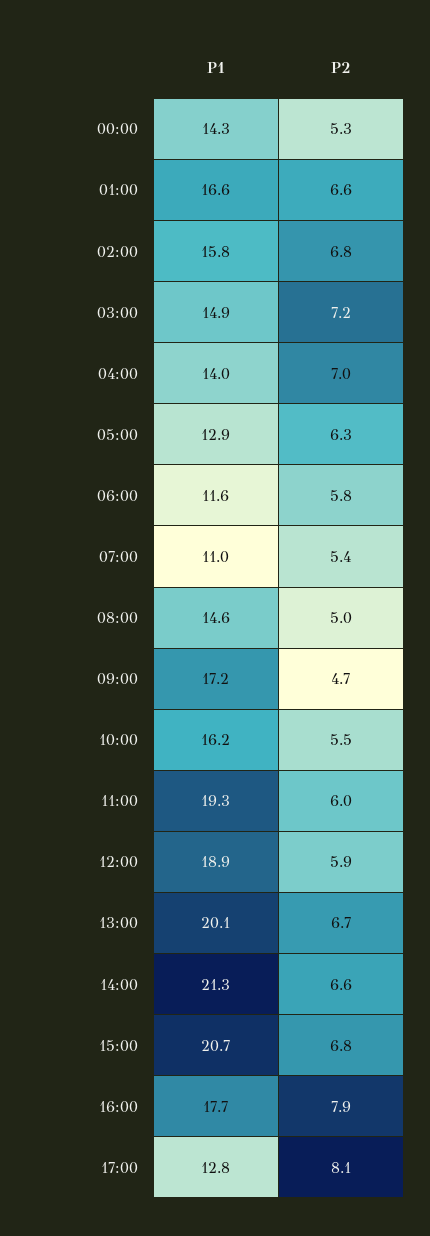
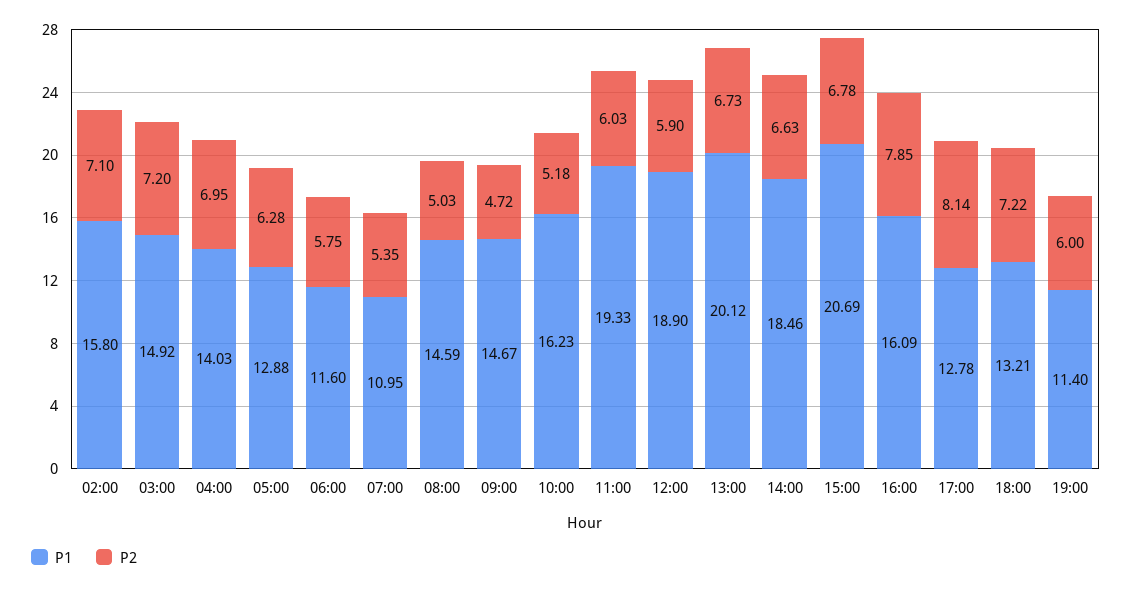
P1, 00:00: 14.3 -> none
P2, 00:00: 5.3 -> none
P1, 01:00: 16.6 -> none
P2, 01:00: 6.6 -> none
P2, 02:00: 6.8 -> 7.1
P1, 09:00: 17.2 -> 14.67
P2, 10:00: 5.5 -> 5.18
P1, 14:00: 21.3 -> 18.46
P1, 16:00: 17.7 -> 16.09
P1, 18:00: none -> 13.21
P2, 18:00: none -> 7.22
P1, 19:00: none -> 11.4
P2, 19:00: none -> 6

